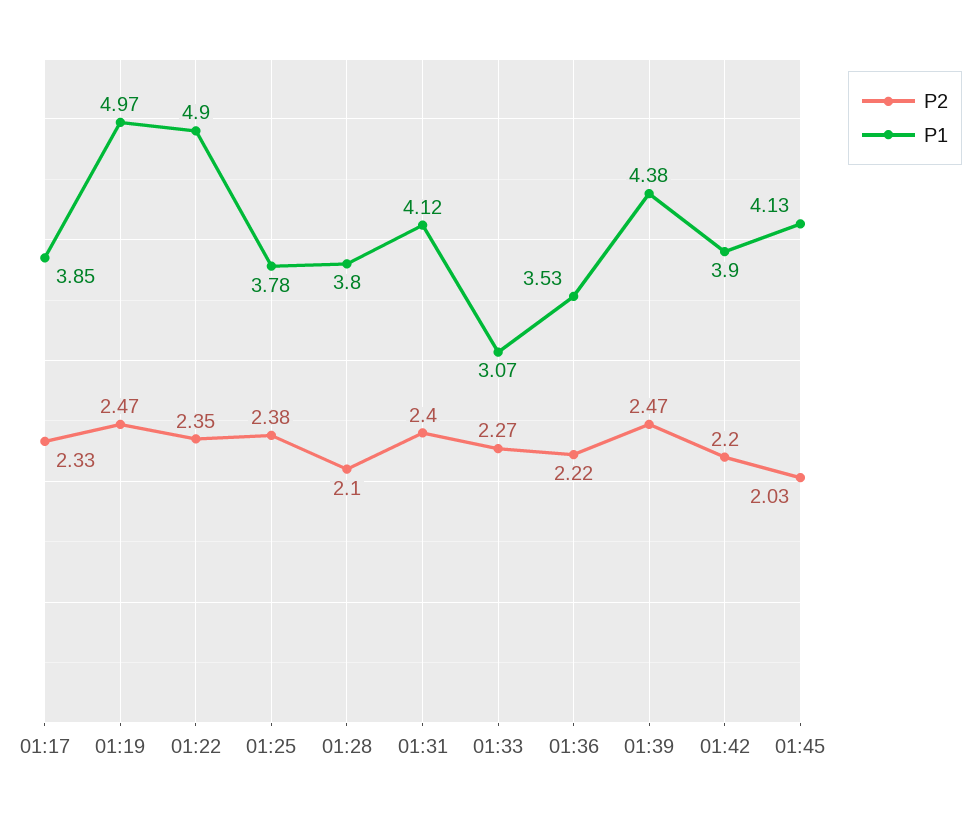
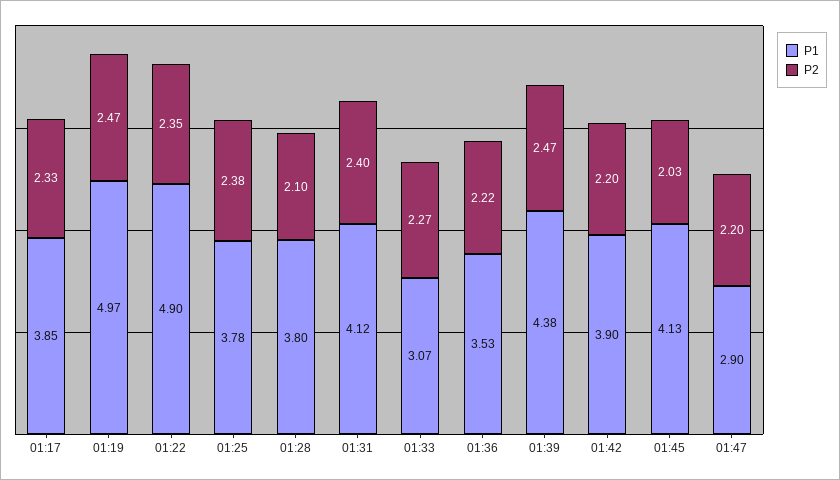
P1, 01:47: none -> 2.9
P2, 01:47: none -> 2.2

